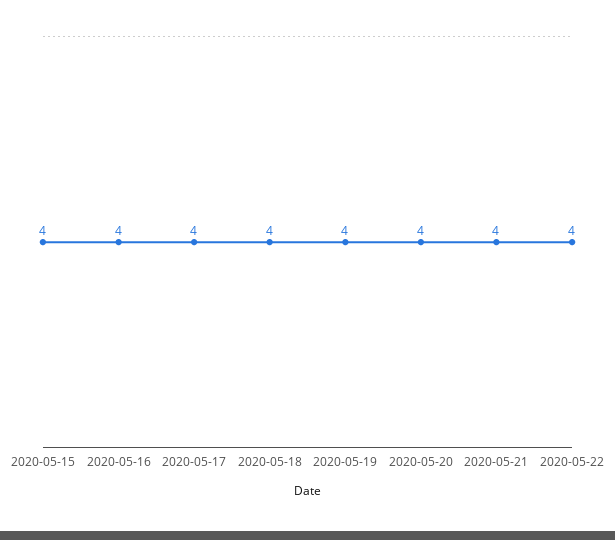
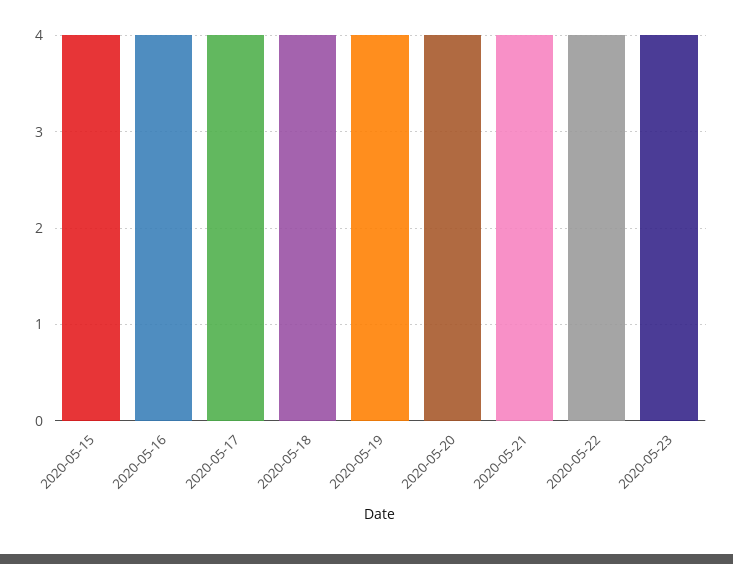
2020-05-23: none -> 4

